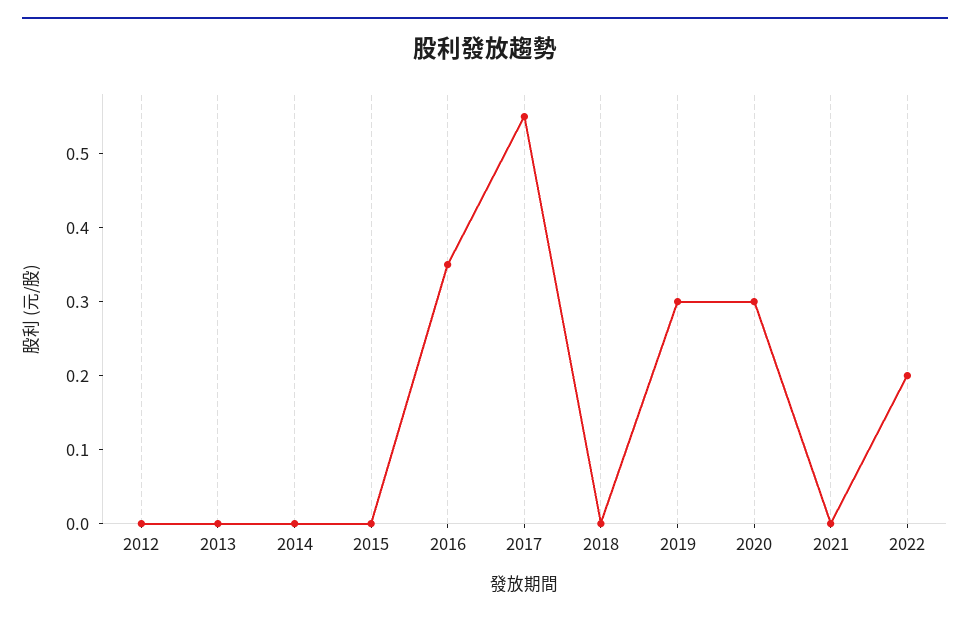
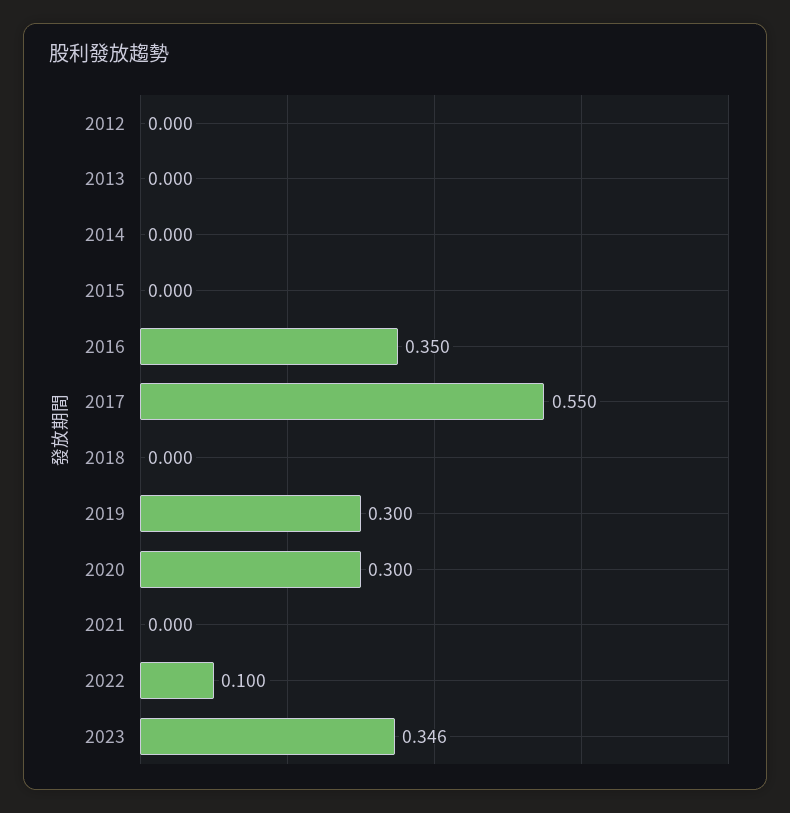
2022: 0.2 -> 0.1
2023: none -> 0.346

